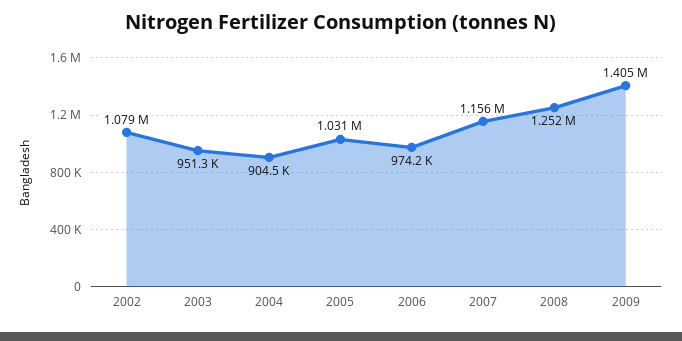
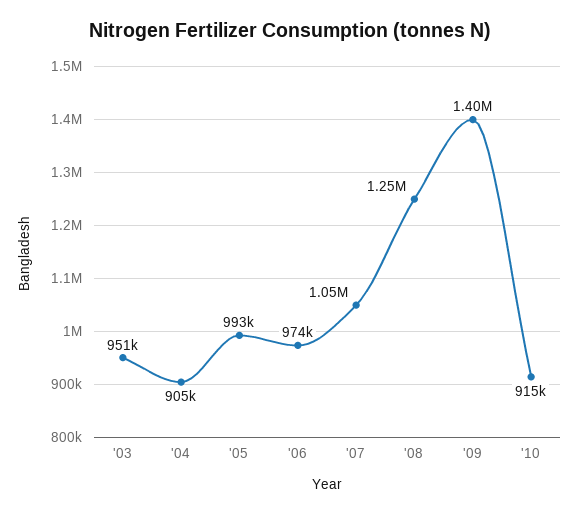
2002: 1079000 -> none
2005: 1031000 -> 993000
2007: 1156000 -> 1050000
'10: none -> 915000

